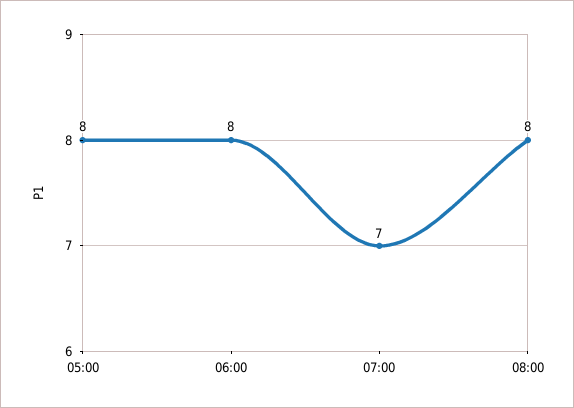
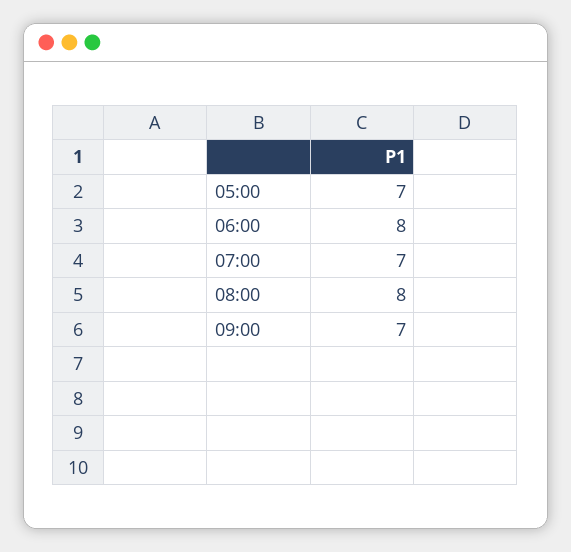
05:00: 8 -> 7
09:00: none -> 7

